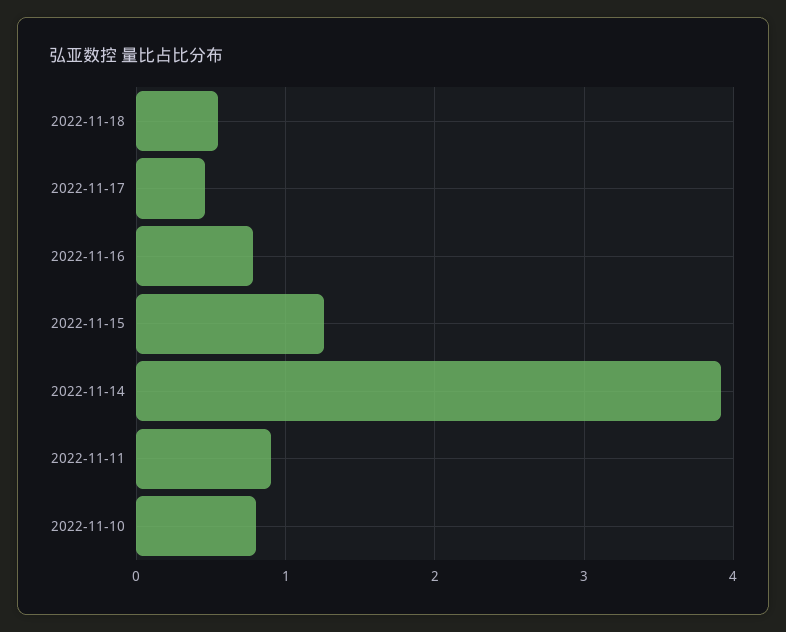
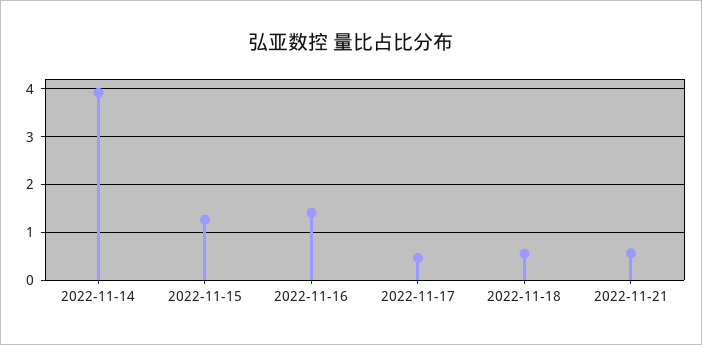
2022-11-16: 0.8 -> 1.4
2022-11-11: 0.9 -> none
2022-11-10: 0.8 -> none
2022-11-21: none -> 0.6

